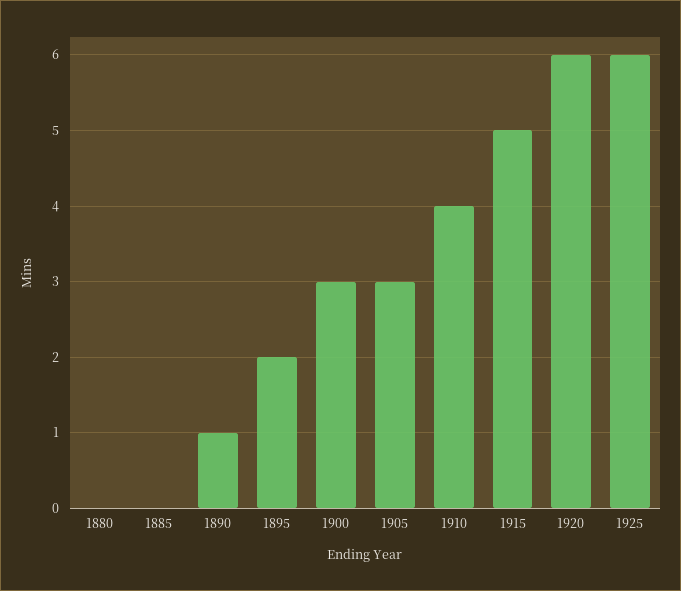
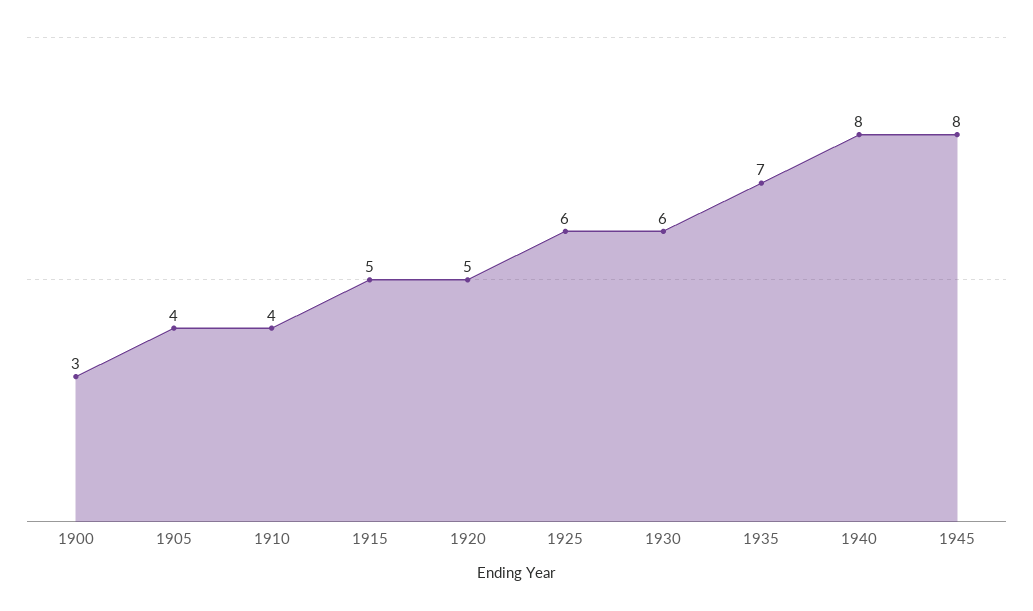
1880: 0 -> none
1885: 0 -> none
1890: 1 -> none
1895: 2 -> none
1905: 3 -> 4
1920: 6 -> 5
1930: none -> 6
1935: none -> 7
1940: none -> 8
1945: none -> 8

